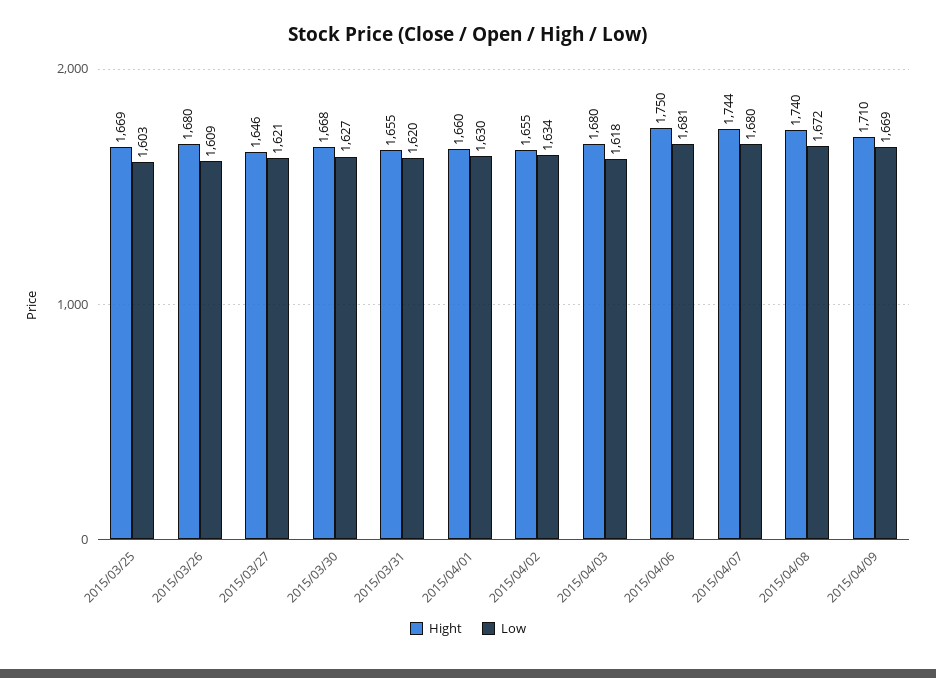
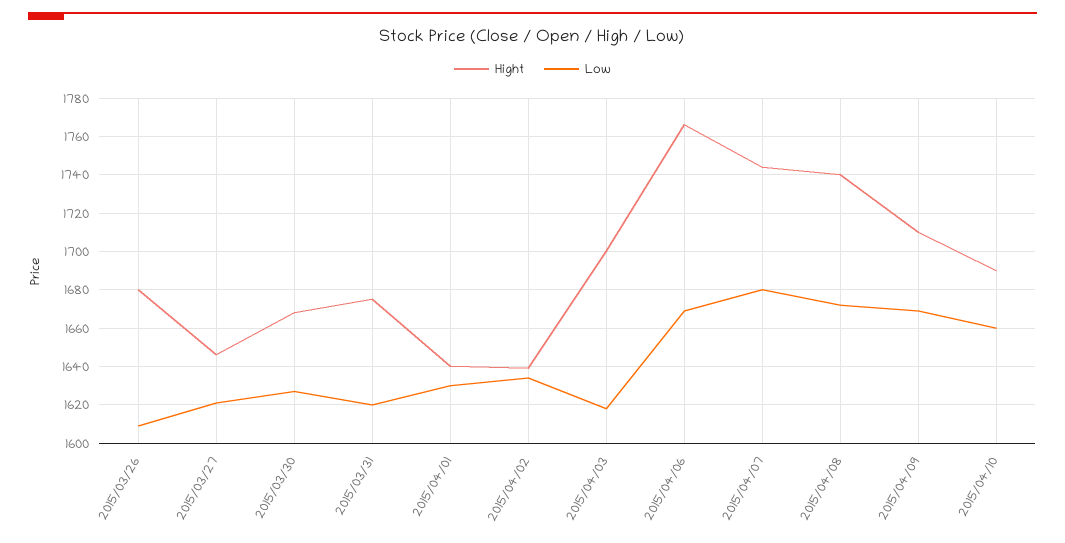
Hight, 2015/03/25: 1669 -> none
Low, 2015/03/25: 1603 -> none
Hight, 2015/03/31: 1655 -> 1675
Hight, 2015/04/01: 1660 -> 1640
Hight, 2015/04/02: 1655 -> 1640
Hight, 2015/04/03: 1680 -> 1700
Hight, 2015/04/06: 1750 -> 1765
Low, 2015/04/06: 1681 -> 1670
Hight, 2015/04/10: none -> 1690
Low, 2015/04/10: none -> 1660

